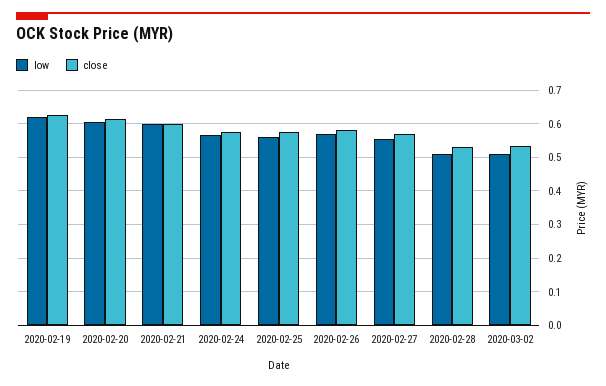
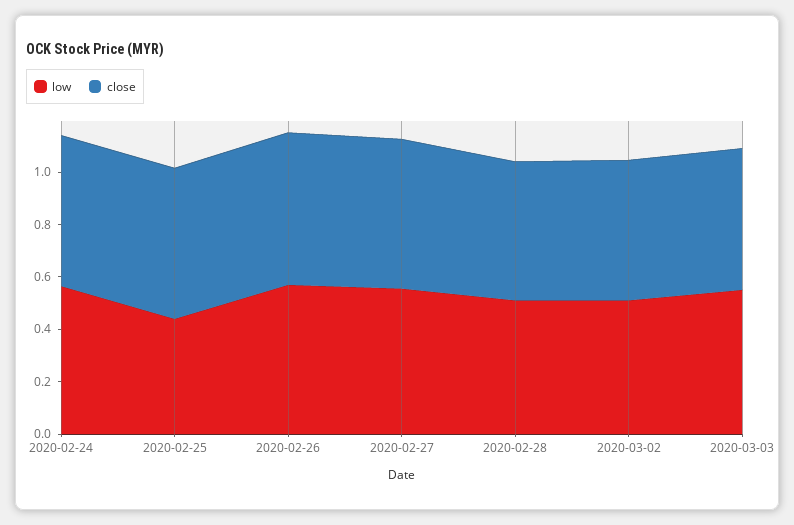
low, 2020-02-19: 0.62 -> none
close, 2020-02-19: 0.62 -> none
low, 2020-02-20: 0.6 -> none
close, 2020-02-20: 0.62 -> none
low, 2020-02-21: 0.6 -> none
close, 2020-02-21: 0.6 -> none
low, 2020-02-25: 0.56 -> 0.45
low, 2020-03-03: none -> 0.55
close, 2020-03-03: none -> 0.55

